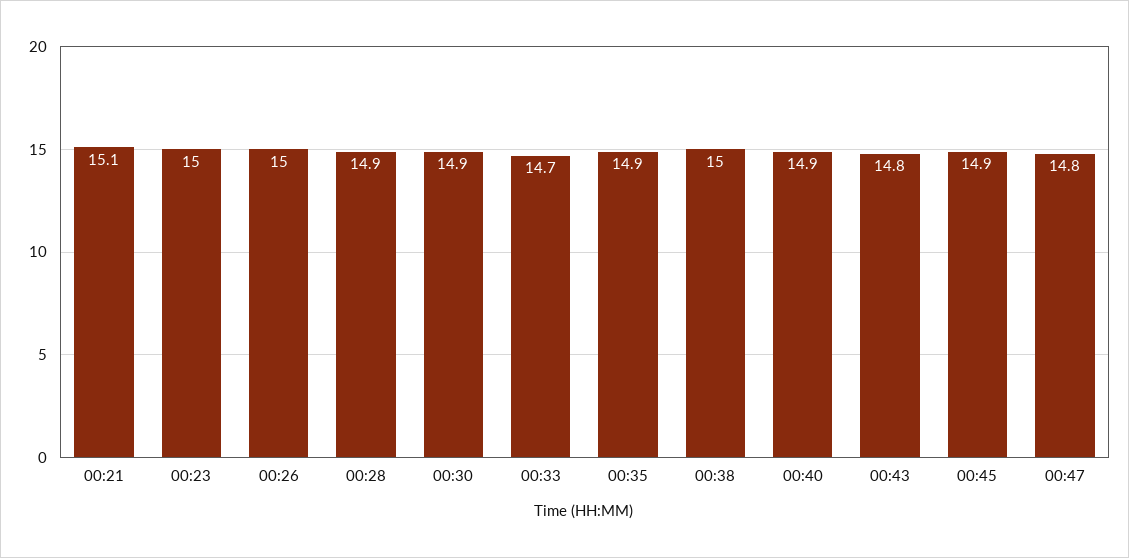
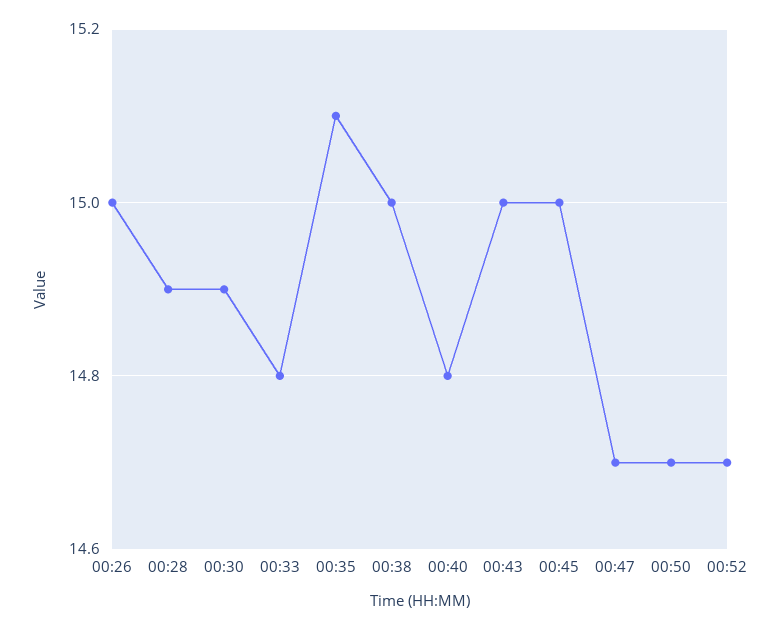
00:21: 15.1 -> none
00:23: 15 -> none
00:33: 14.7 -> 14.8
00:35: 14.9 -> 15.1
00:40: 14.9 -> 14.8
00:43: 14.8 -> 15
00:45: 14.9 -> 15
00:47: 14.8 -> 14.7
00:50: none -> 14.7
00:52: none -> 14.7

